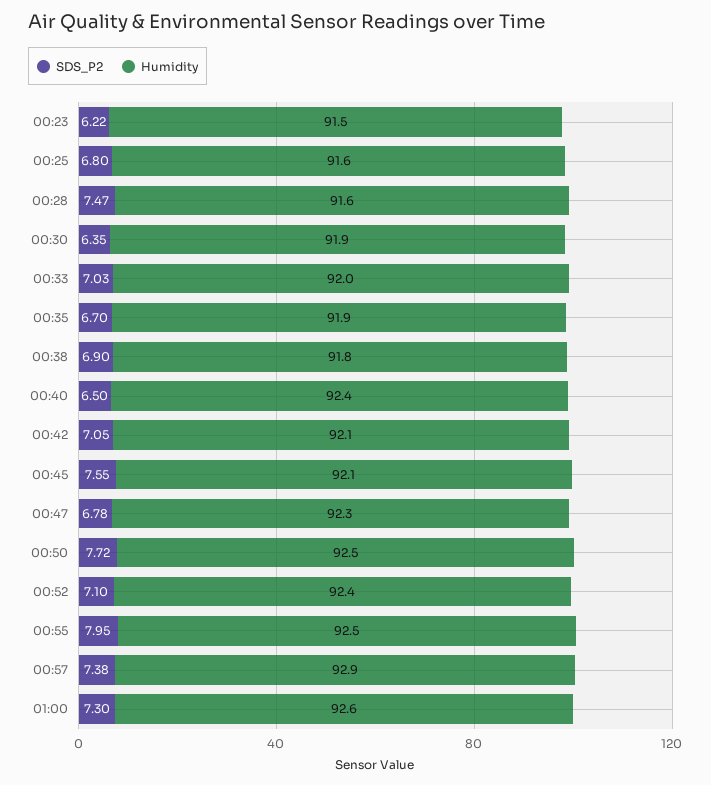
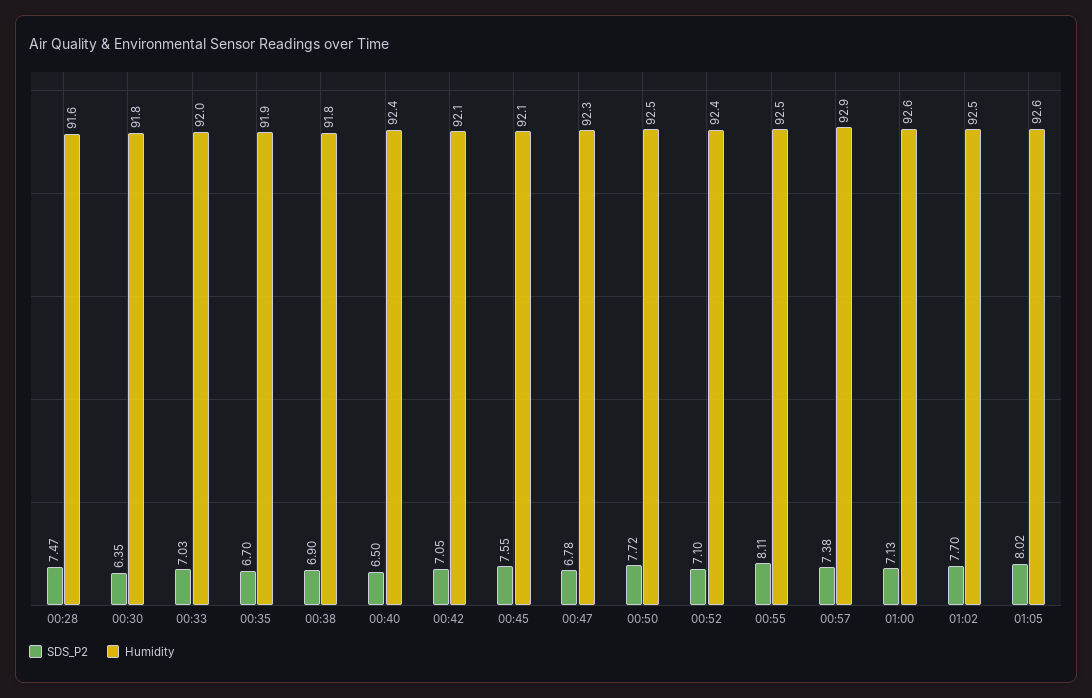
SDS_P2, 00:23: 6.22 -> none
Humidity, 00:23: 91.5 -> none
SDS_P2, 00:25: 6.8 -> none
Humidity, 00:25: 91.6 -> none
Humidity, 00:30: 91.9 -> 91.8
SDS_P2, 00:55: 7.95 -> 8.11
SDS_P2, 01:00: 7.3 -> 7.13
SDS_P2, 01:02: none -> 7.7
Humidity, 01:02: none -> 92.5
SDS_P2, 01:05: none -> 8.02
Humidity, 01:05: none -> 92.6

